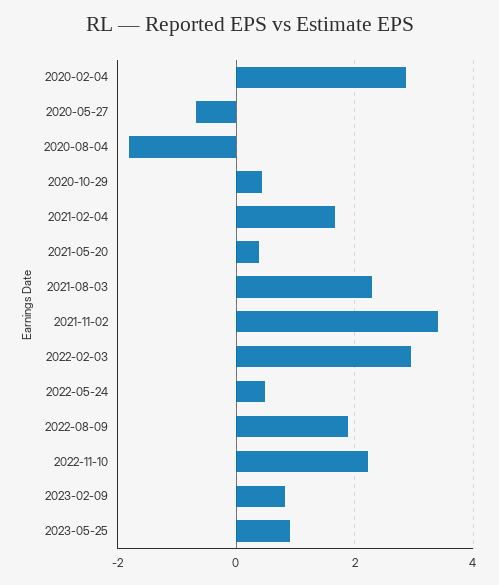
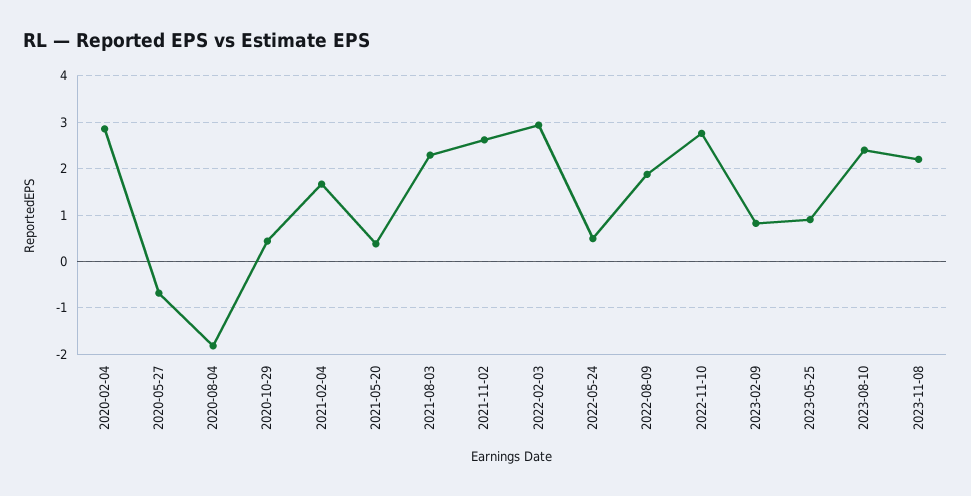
2021-11-02: 3.4 -> 2.6
2022-11-10: 2.2 -> 2.8
2023-08-10: none -> 2.4
2023-11-08: none -> 2.2

